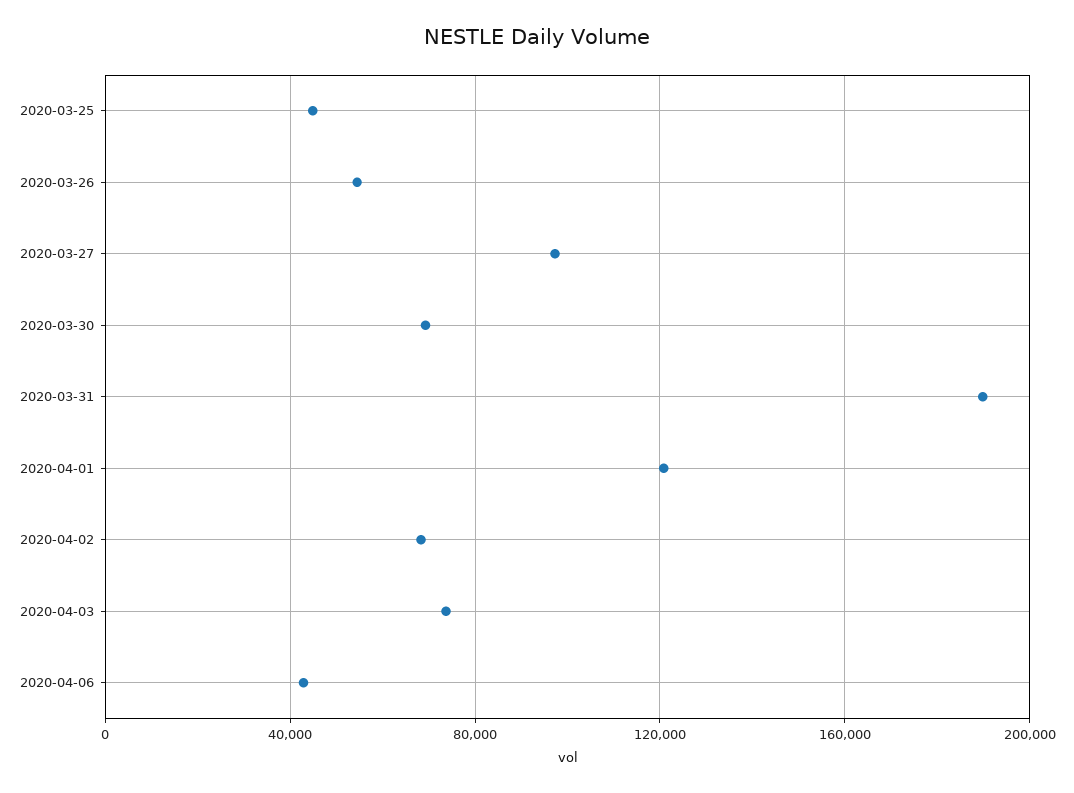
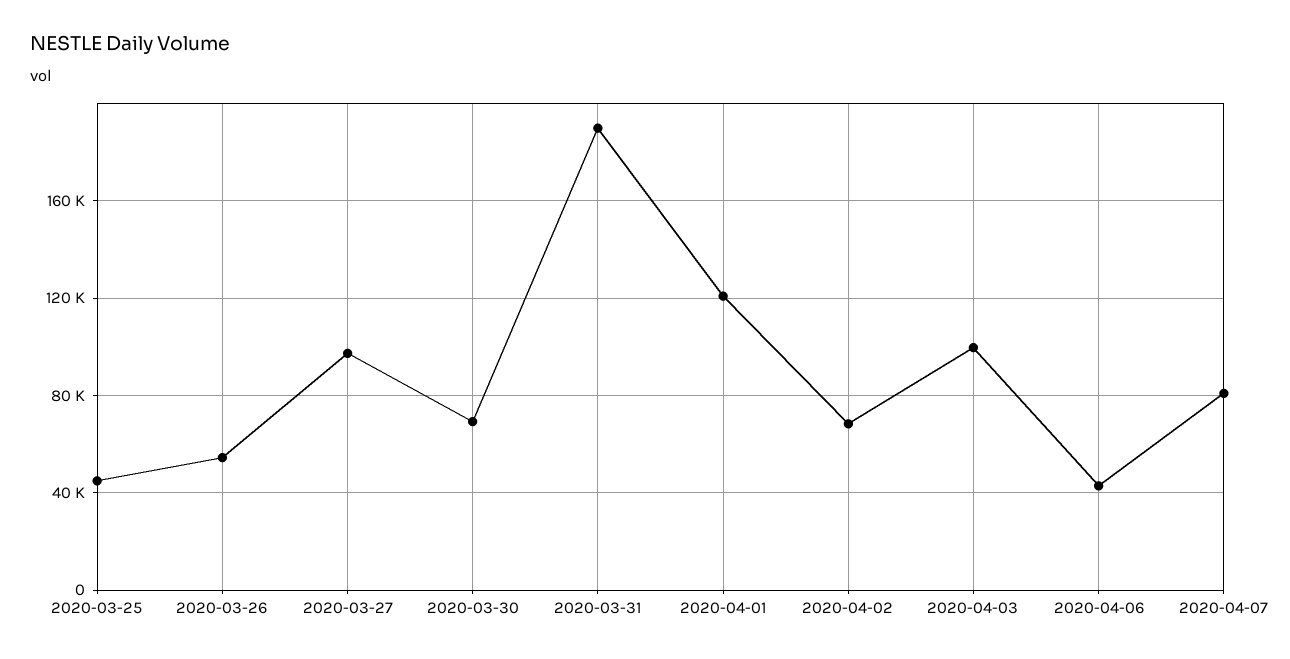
2020-04-03: 75000 -> 100000
2020-04-07: none -> 80000

